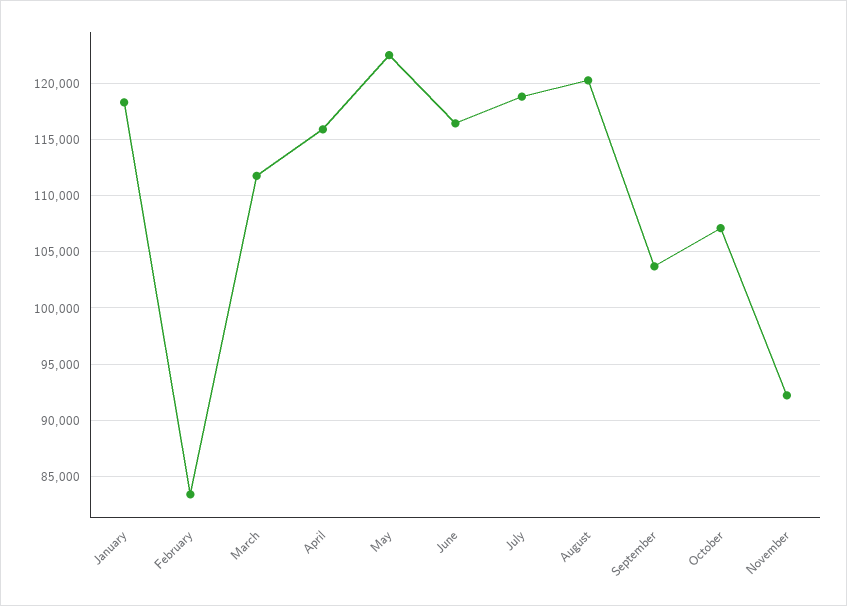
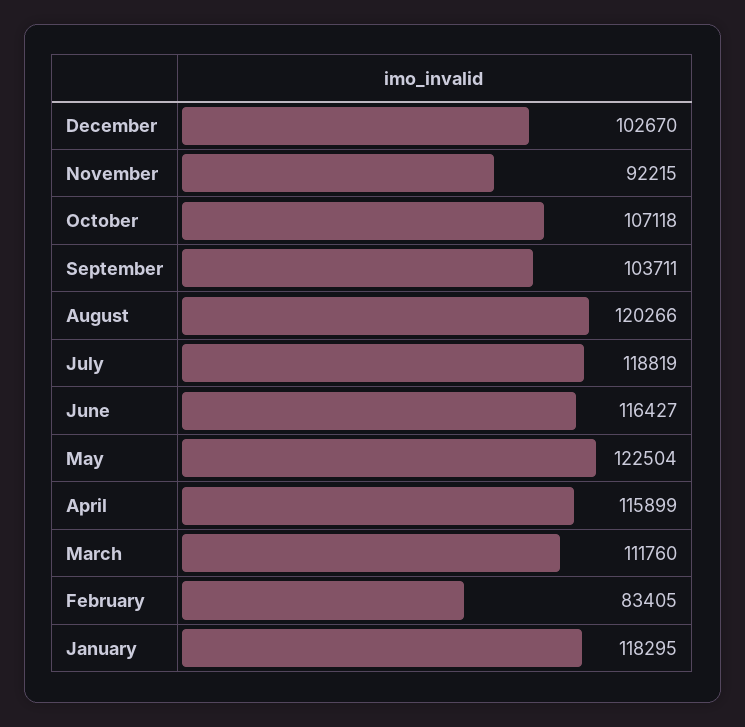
December: none -> 102670

